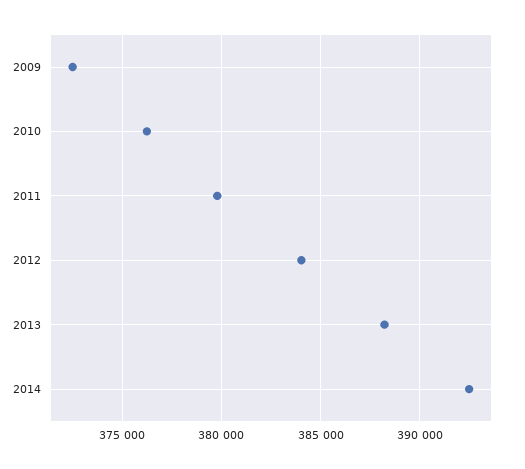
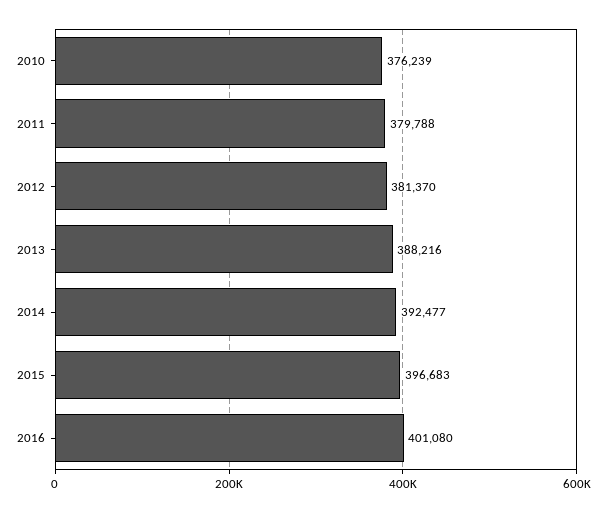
2009: 372500 -> none
2012: 384000 -> 381370
2015: none -> 396683
2016: none -> 401080

